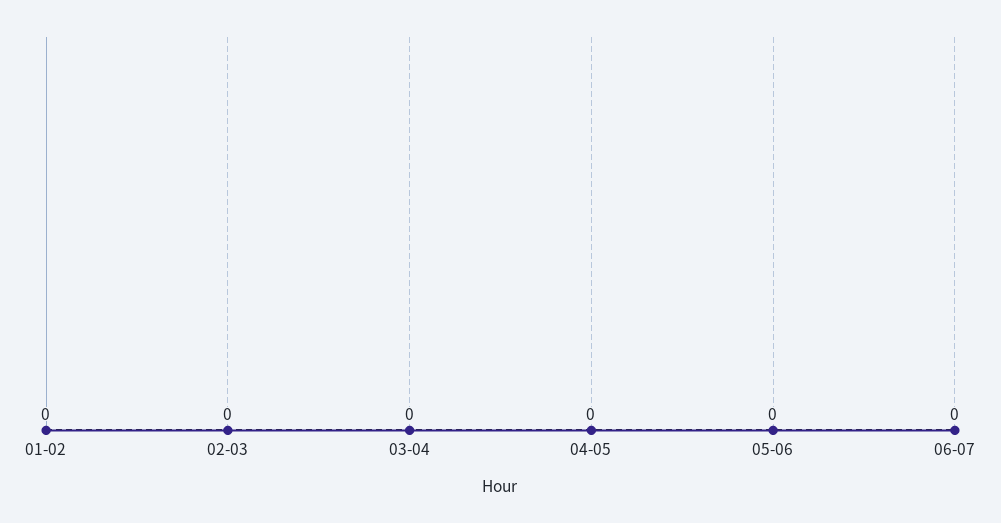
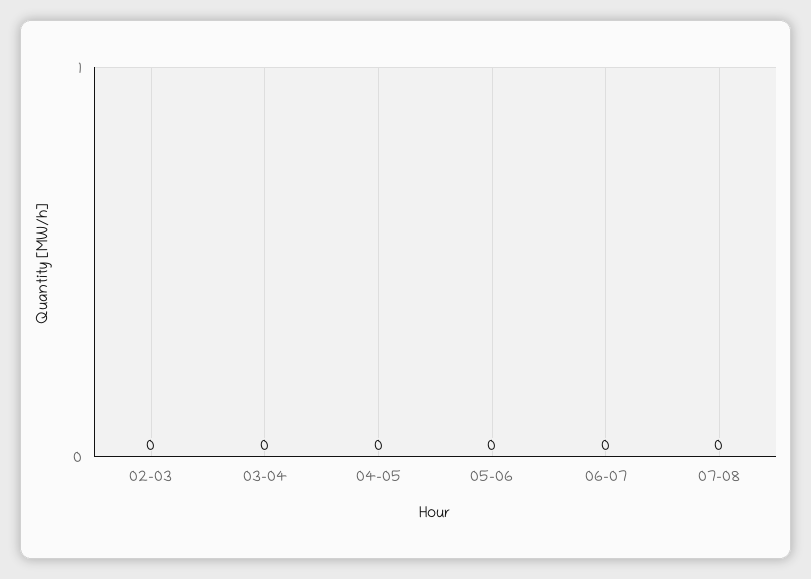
01-02: 0 -> none
07-08: none -> 0

